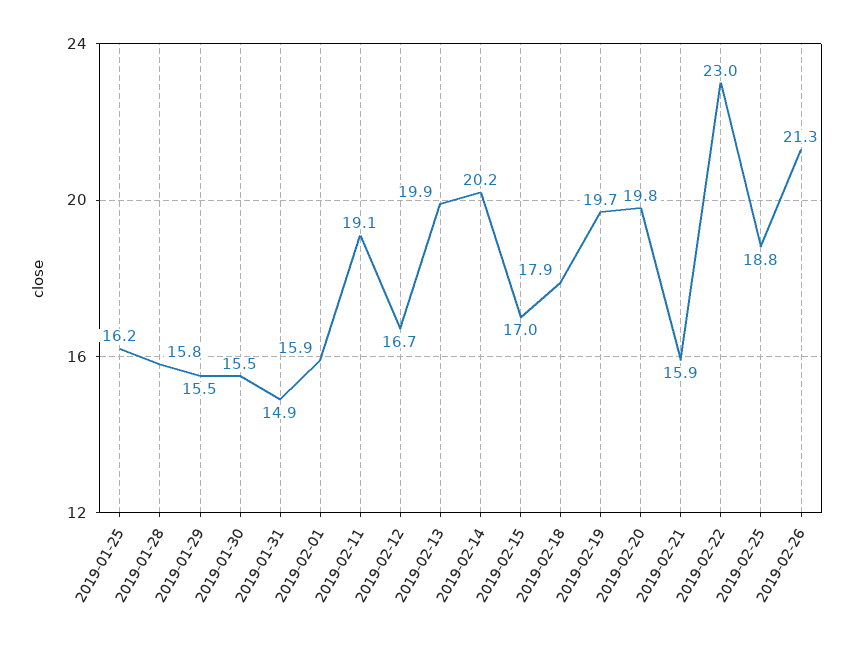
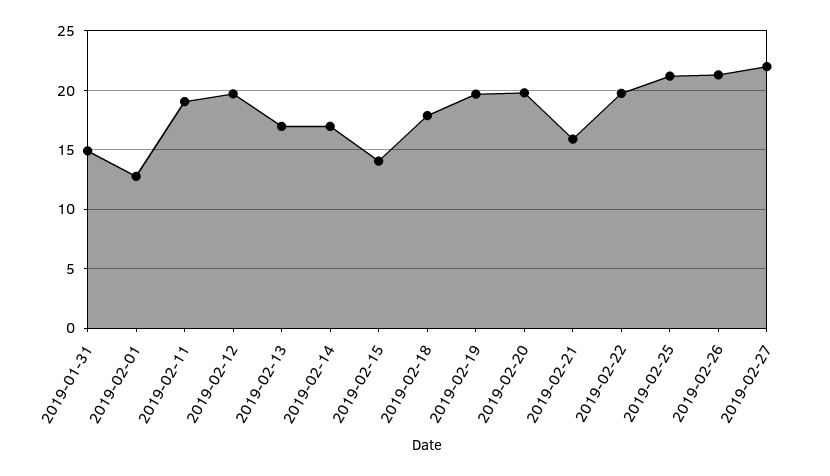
2019-01-25: 16.2 -> none
2019-01-28: 15.8 -> none
2019-01-29: 15.5 -> none
2019-01-30: 15.5 -> none
2019-02-01: 15.9 -> 13
2019-02-12: 16.7 -> 20
2019-02-13: 19.9 -> 17
2019-02-14: 20.2 -> 17
2019-02-15: 17 -> 14
2019-02-22: 23 -> 20
2019-02-25: 18.8 -> 21
2019-02-27: none -> 22

